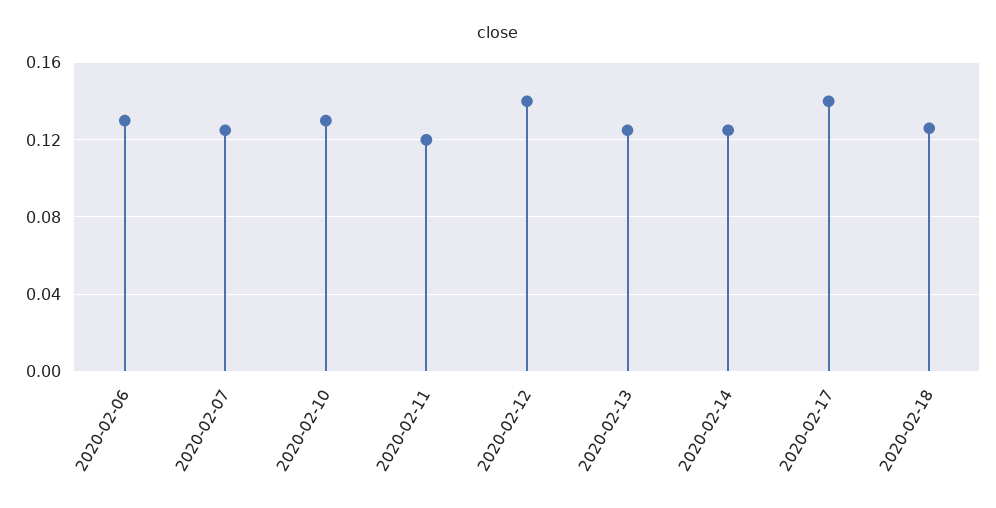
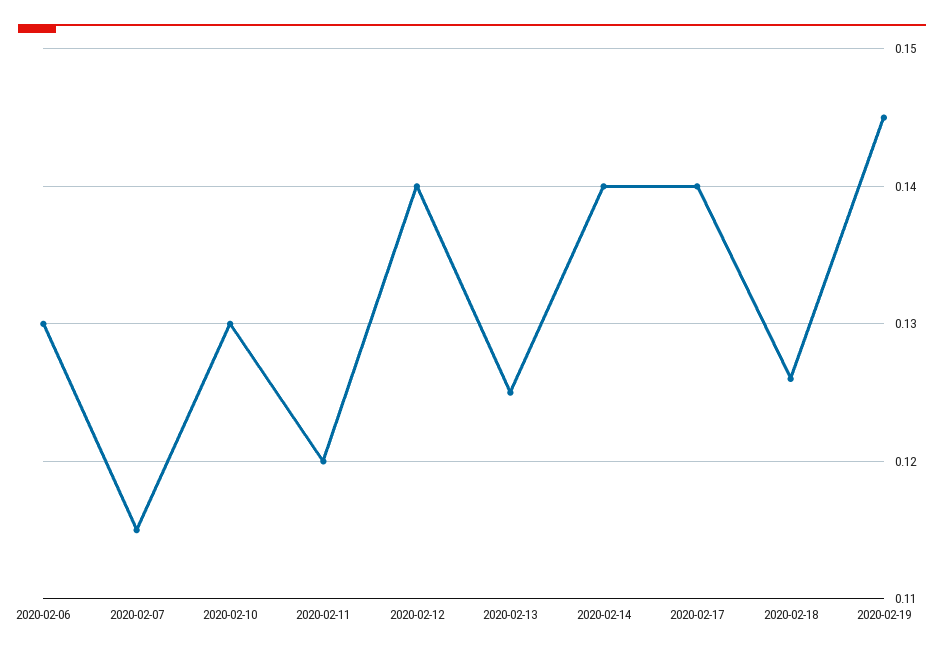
2020-02-07: 0.125 -> 0.115
2020-02-14: 0.125 -> 0.14
2020-02-19: none -> 0.145

